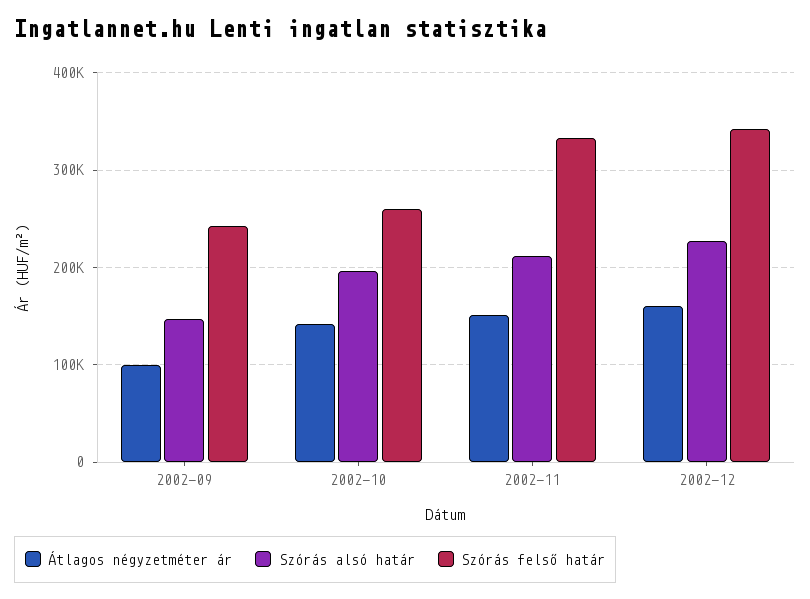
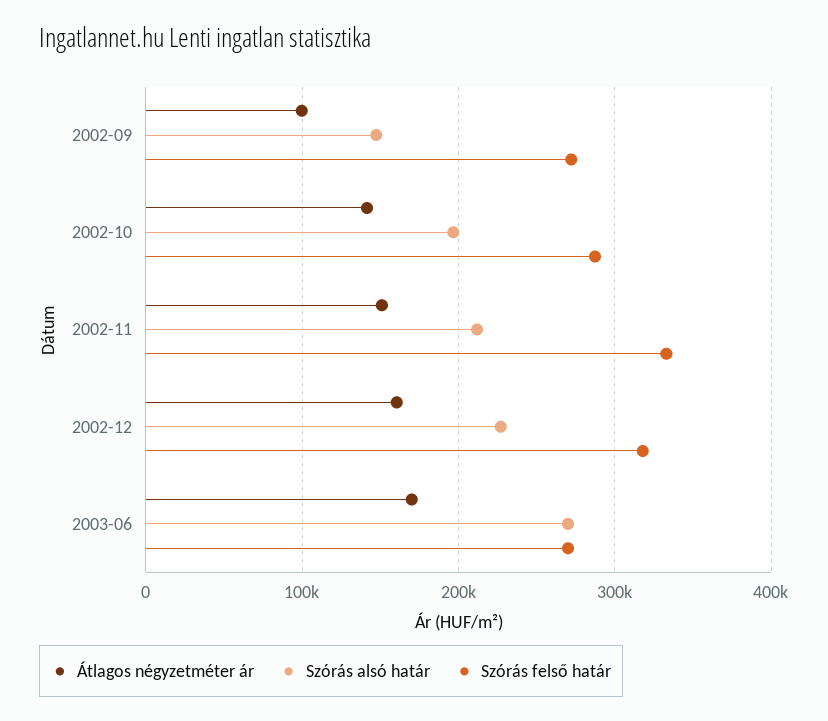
Szórás felső határ, 2002-09: 240000 -> 270000
Szórás felső határ, 2002-10: 260000 -> 290000
Szórás felső határ, 2002-12: 340000 -> 320000
Átlagos négyzetméter ár, 2003-06: none -> 170000
Szórás alsó határ, 2003-06: none -> 270000
Szórás felső határ, 2003-06: none -> 270000

